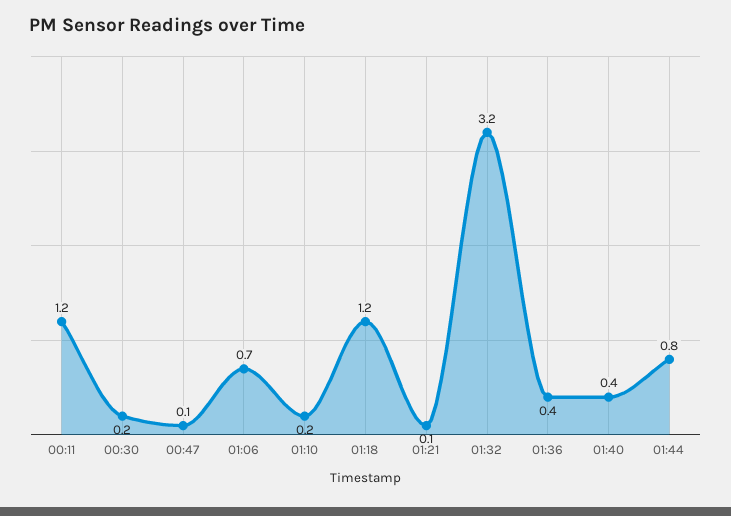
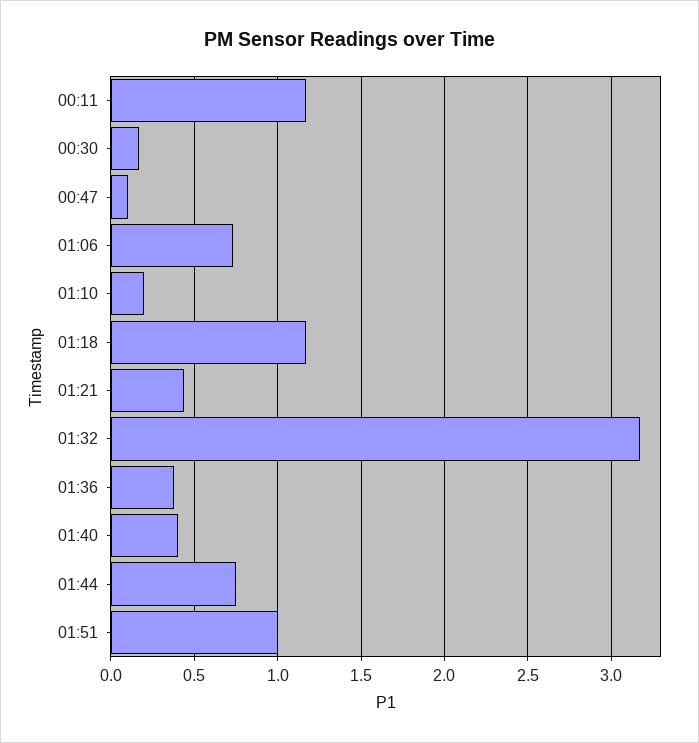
01:21: 0.1 -> 0.45
01:51: none -> 1

